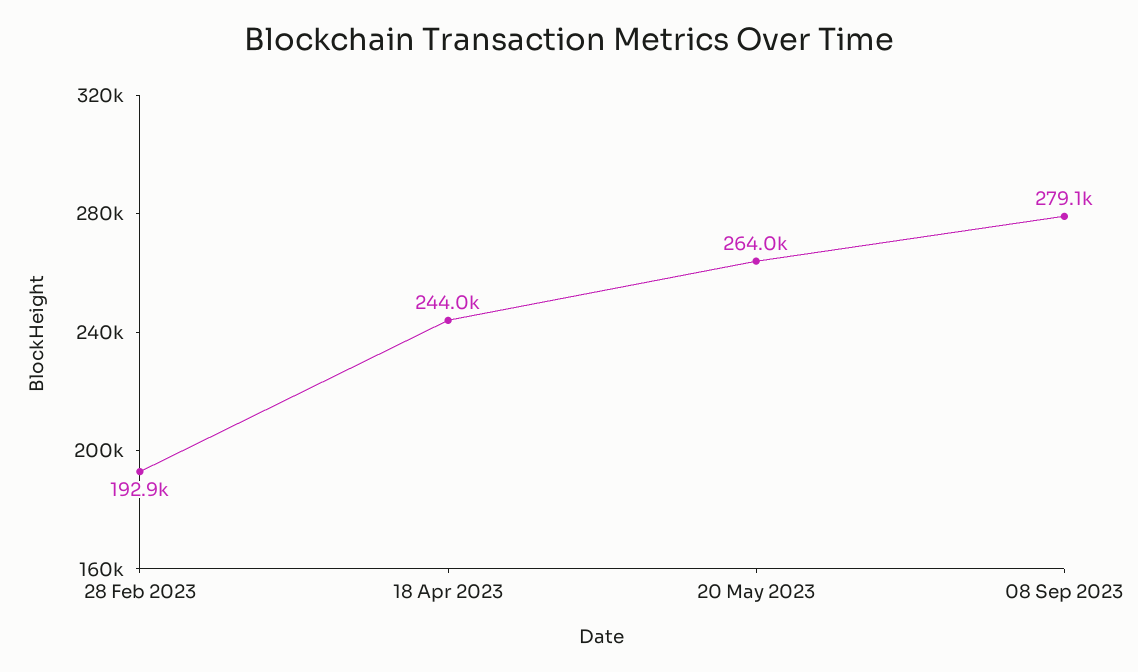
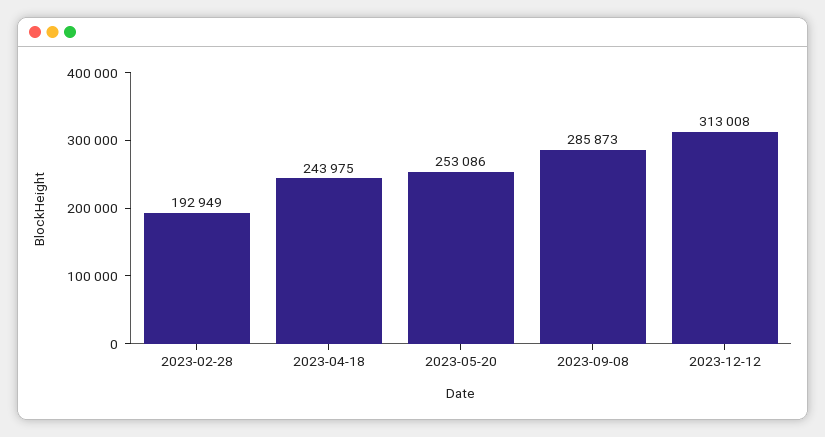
20 May 2023: 264000 -> 253086
08 Sep 2023: 279100 -> 285873
2023-12-12: none -> 313008

